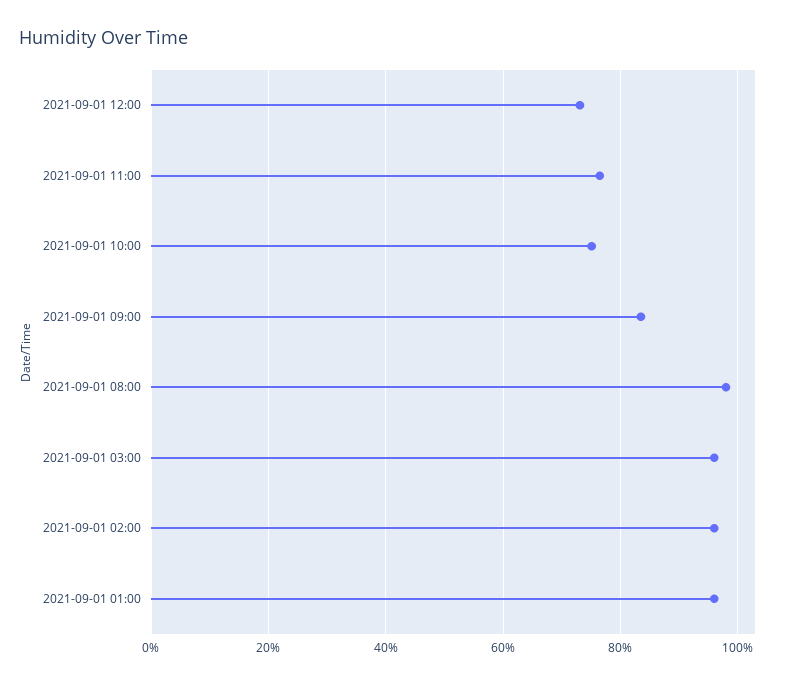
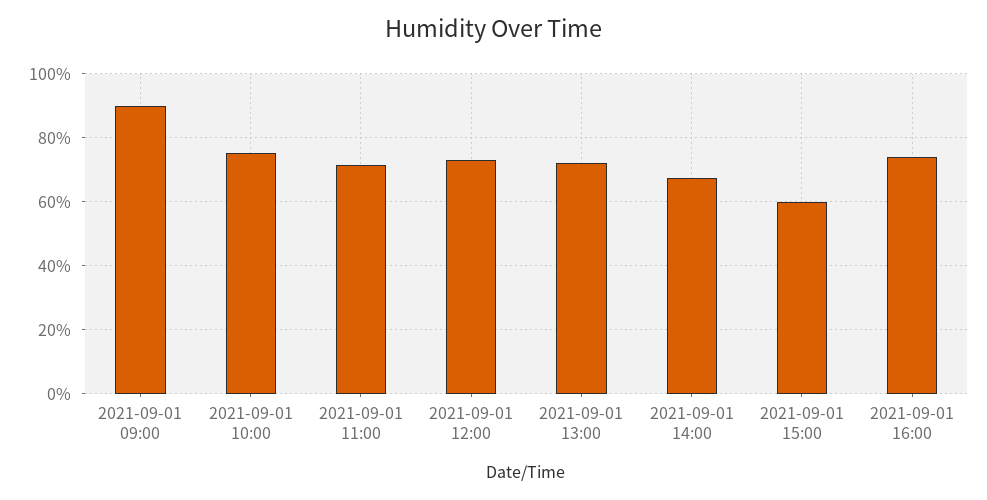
2021-09-01 11:00: 76 -> 72
2021-09-01 09:00: 84 -> 90
2021-09-01 08:00: 98 -> none
2021-09-01 03:00: 96 -> none
2021-09-01 02:00: 96 -> none
2021-09-01 01:00: 96 -> none
2021-09-01 13:00: none -> 72
2021-09-01 14:00: none -> 68
2021-09-01 15:00: none -> 60
2021-09-01 16:00: none -> 74

